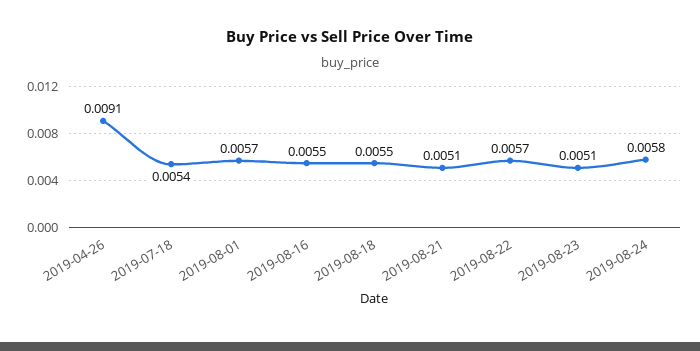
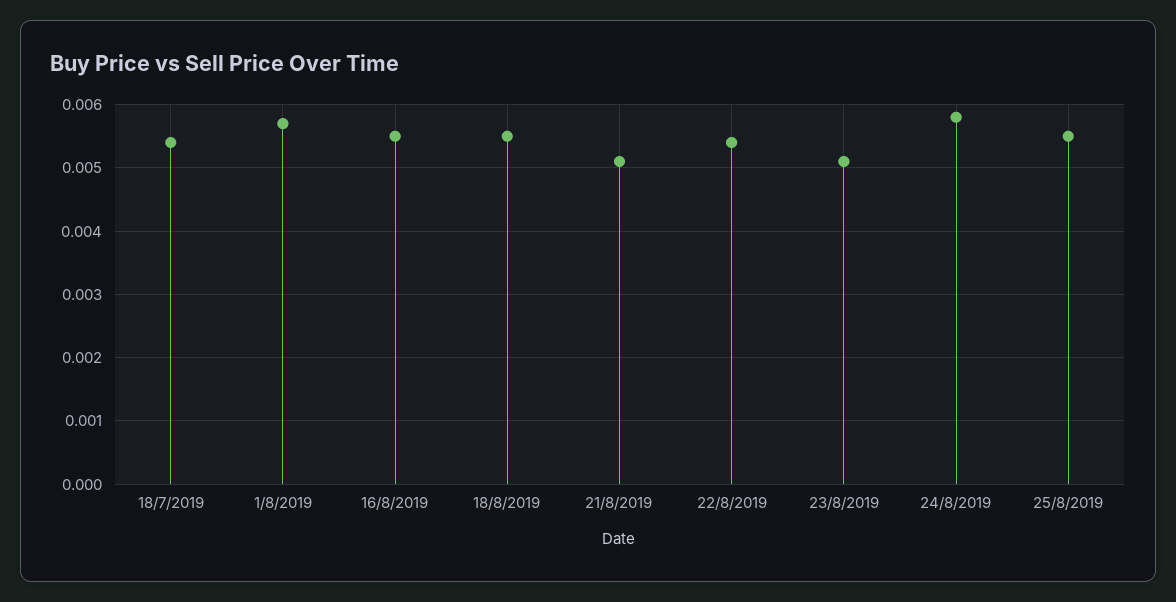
2019-04-26: 0.0091 -> none
2019-08-22: 0.0057 -> 0.0054
25/8/2019: none -> 0.0055

